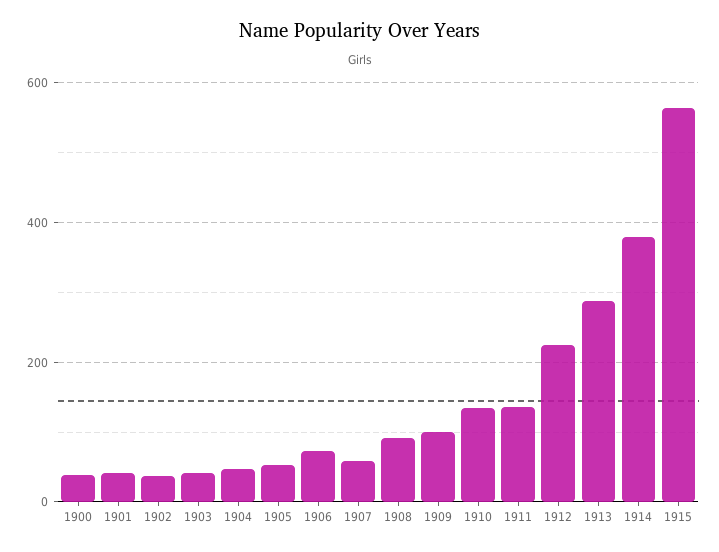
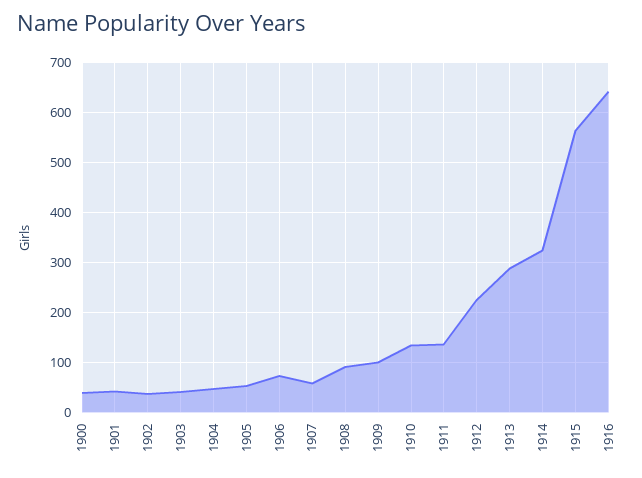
1914: 380 -> 320
1916: none -> 640

